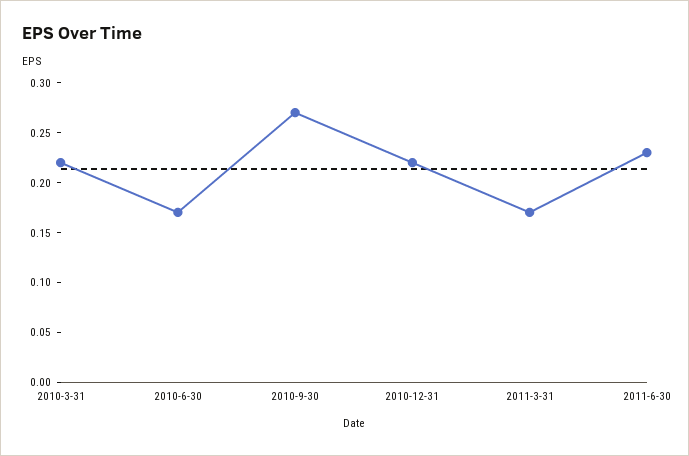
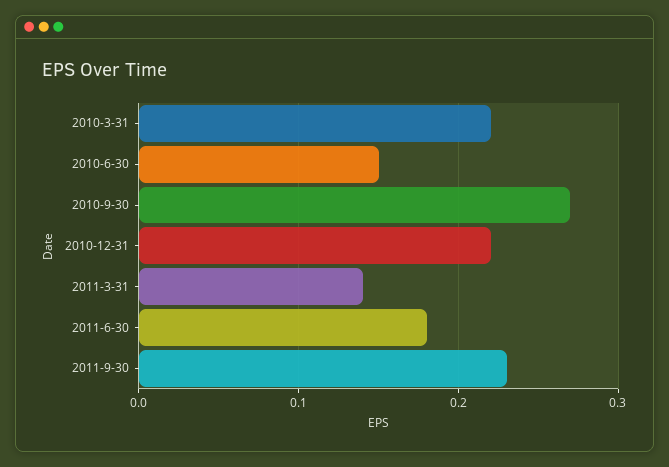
2010-6-30: 0.17 -> 0.15
2011-3-31: 0.17 -> 0.14
2011-6-30: 0.23 -> 0.18
2011-9-30: none -> 0.23

